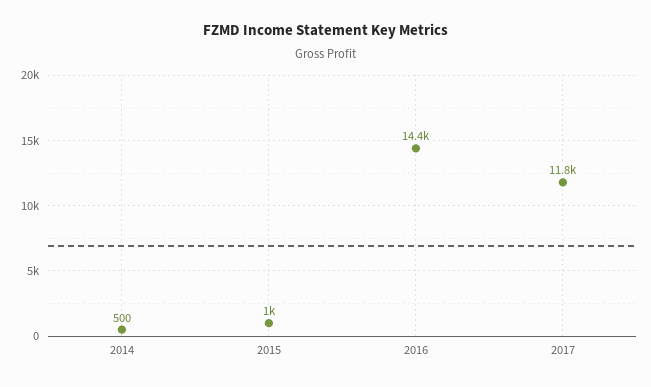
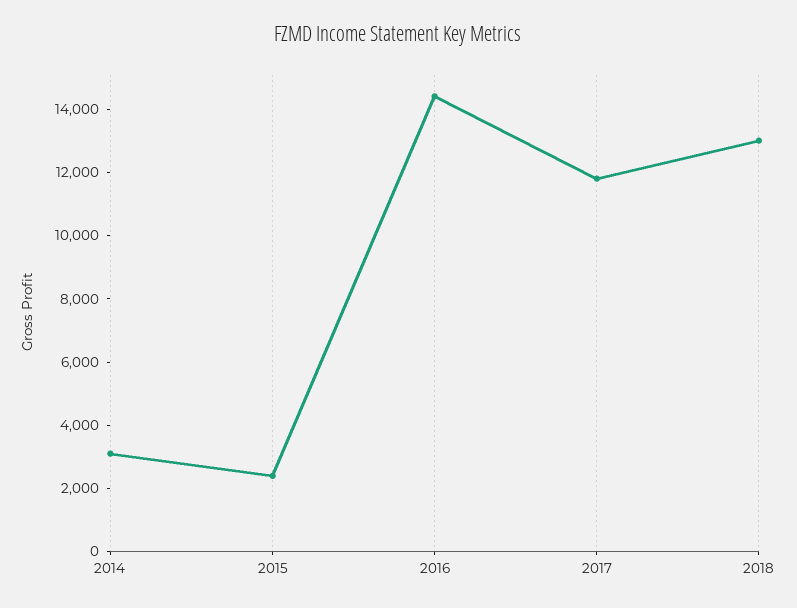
2014: 500 -> 3000
2015: 1000 -> 2500
2018: none -> 13000

